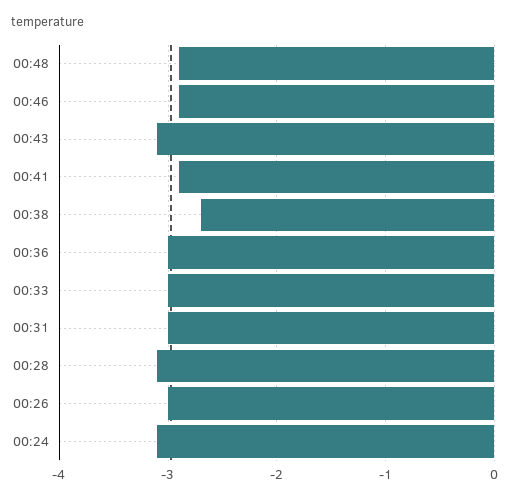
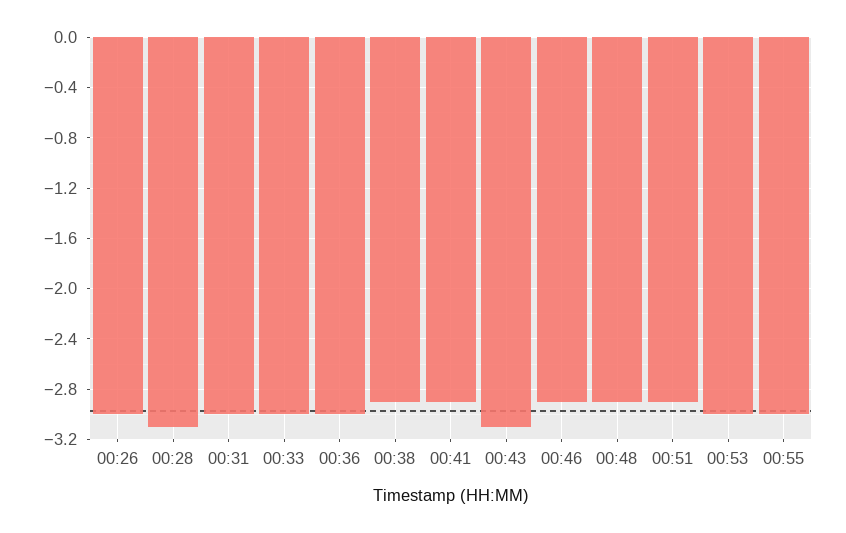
00:38: -2.7 -> -2.9
00:24: -3.1 -> none
00:51: none -> -2.9
00:53: none -> -3
00:55: none -> -3

